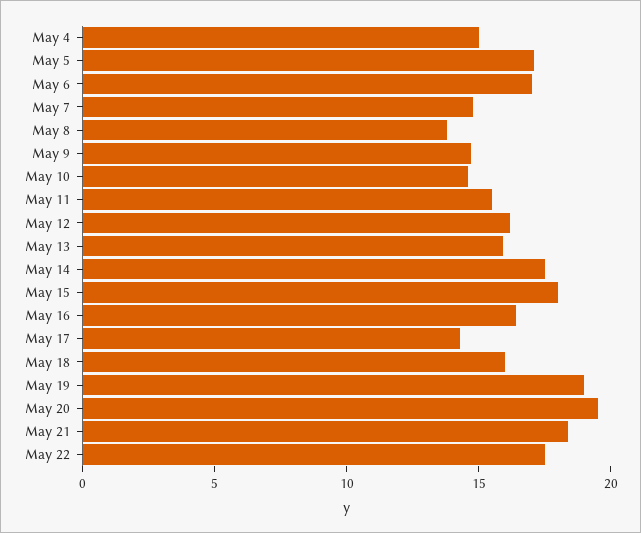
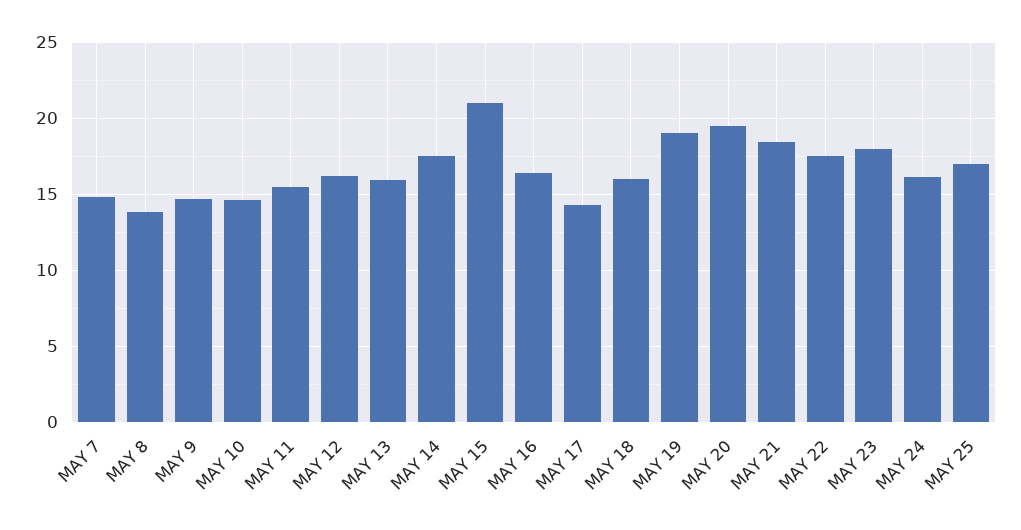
May 4: 15 -> none
May 5: 17 -> none
May 6: 17 -> none
May 15: 18 -> 21
MAY 23: none -> 18
MAY 24: none -> 16
MAY 25: none -> 17

